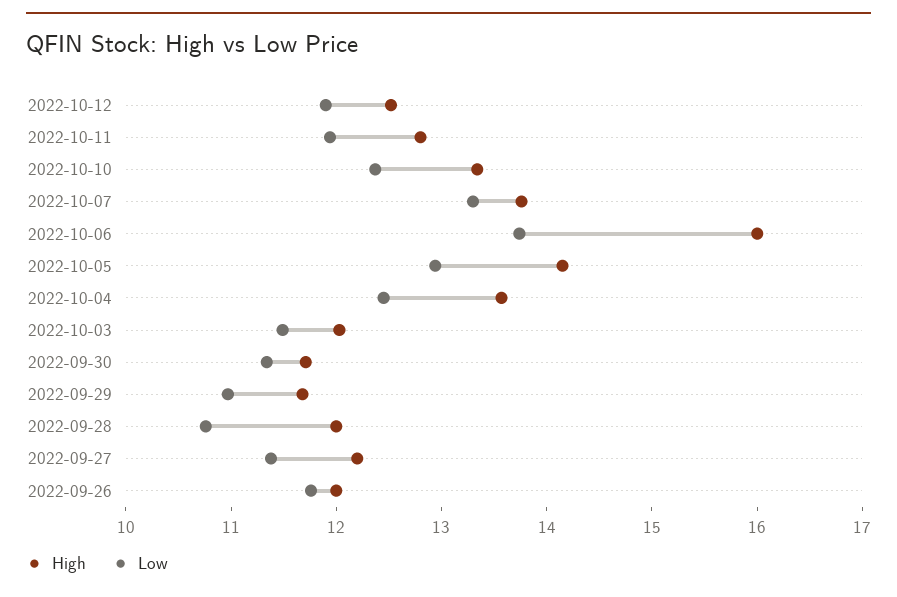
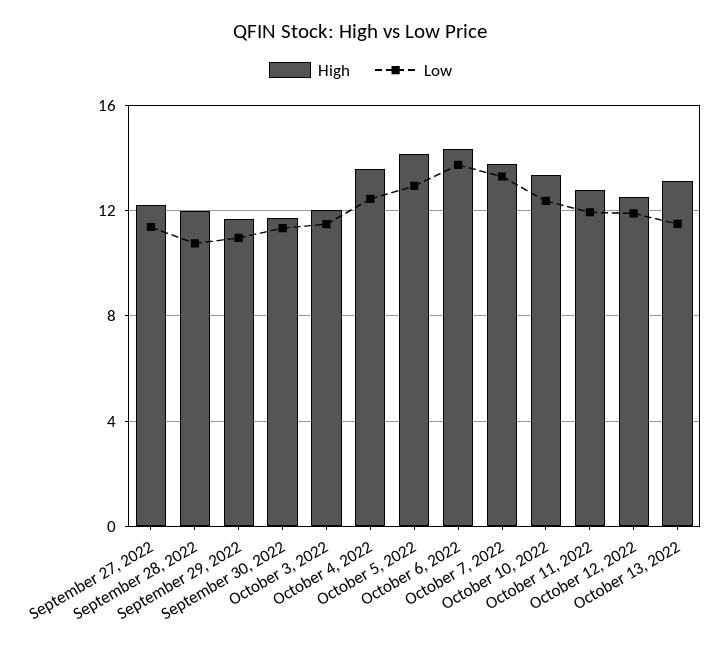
High, 2022-10-06: 16 -> 14.5
High, 2022-09-26: 12 -> none
Low, 2022-09-26: 11.8 -> none
High, October 13, 2022: none -> 13
Low, October 13, 2022: none -> 11.5

